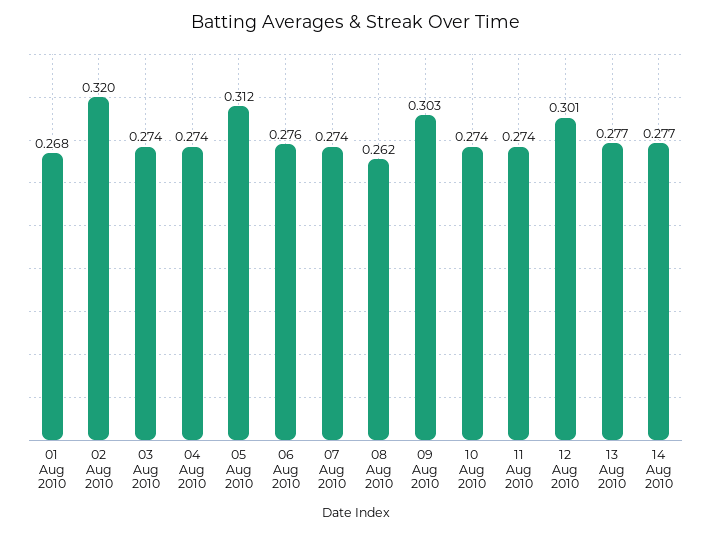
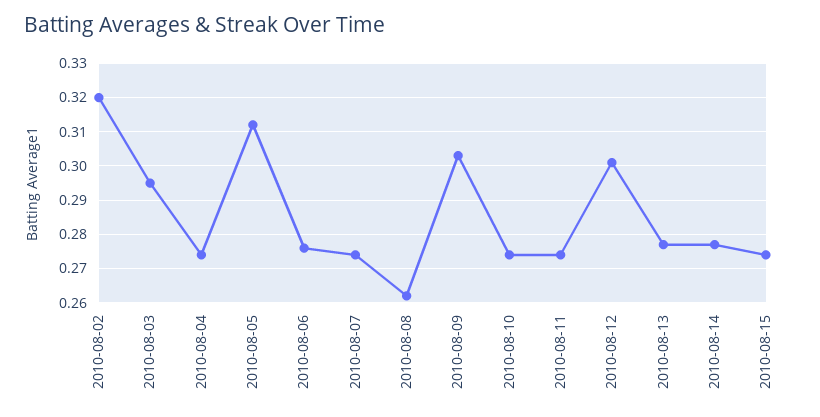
01 Aug 2010: 0.268 -> none
03 Aug 2010: 0.274 -> 0.295
2010-08-15: none -> 0.275

